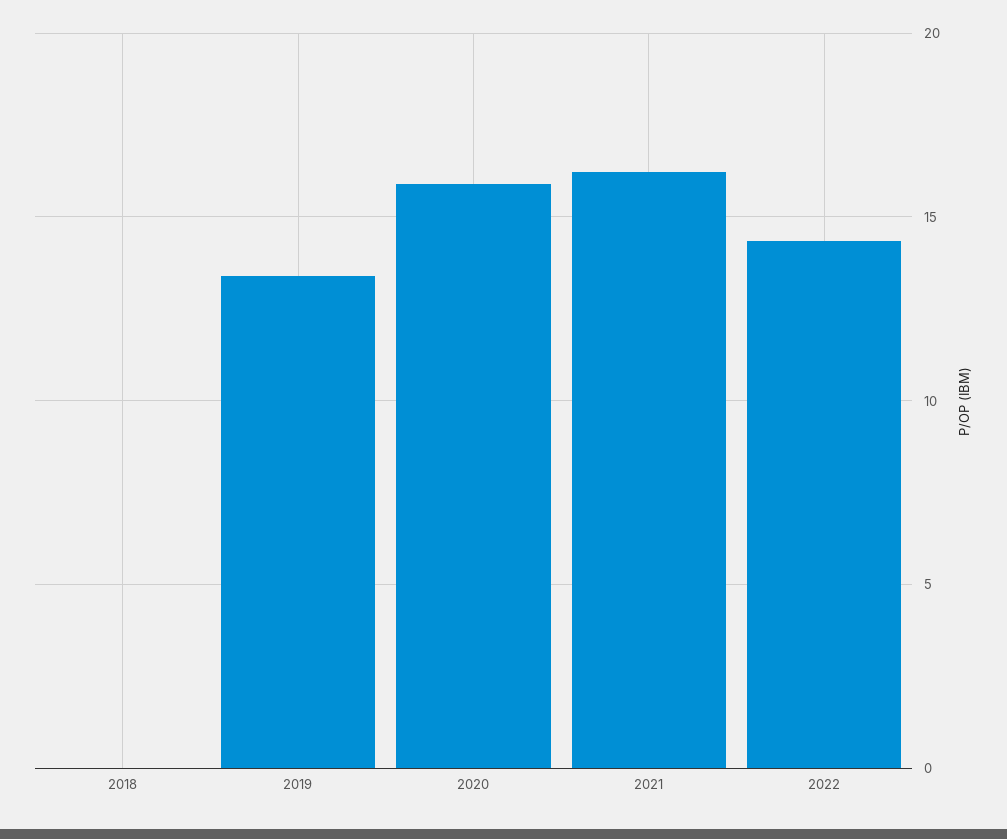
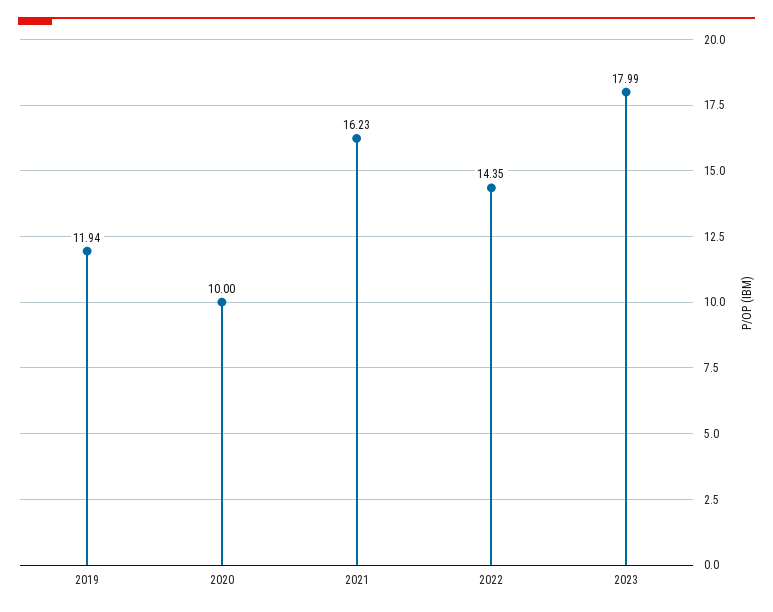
2018: 0 -> none
2019: 13.5 -> 11.94
2020: 16 -> 10
2023: none -> 17.99

